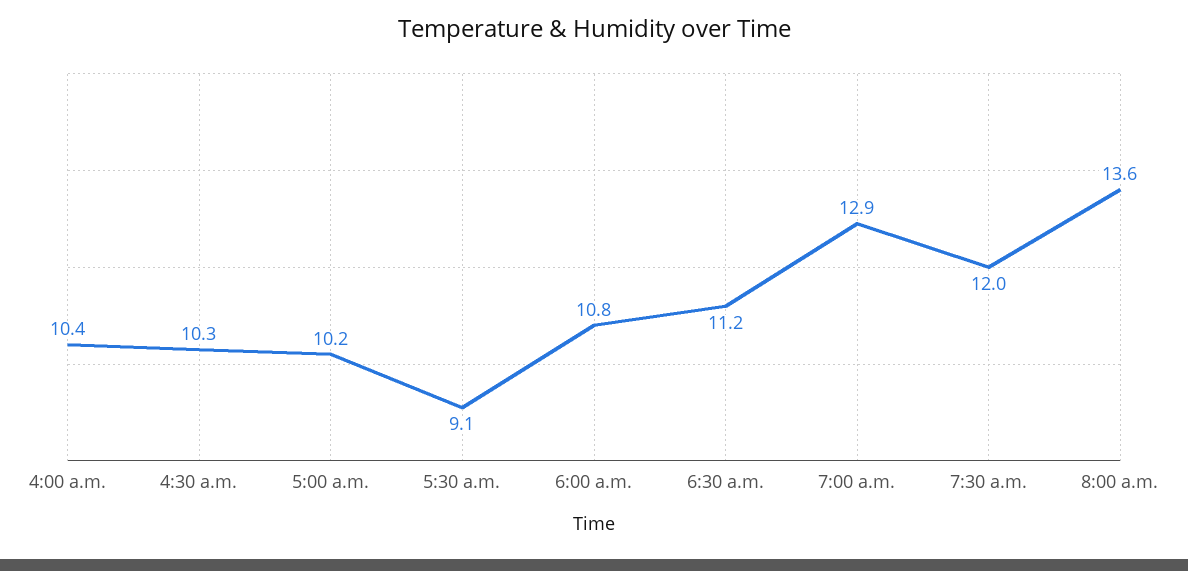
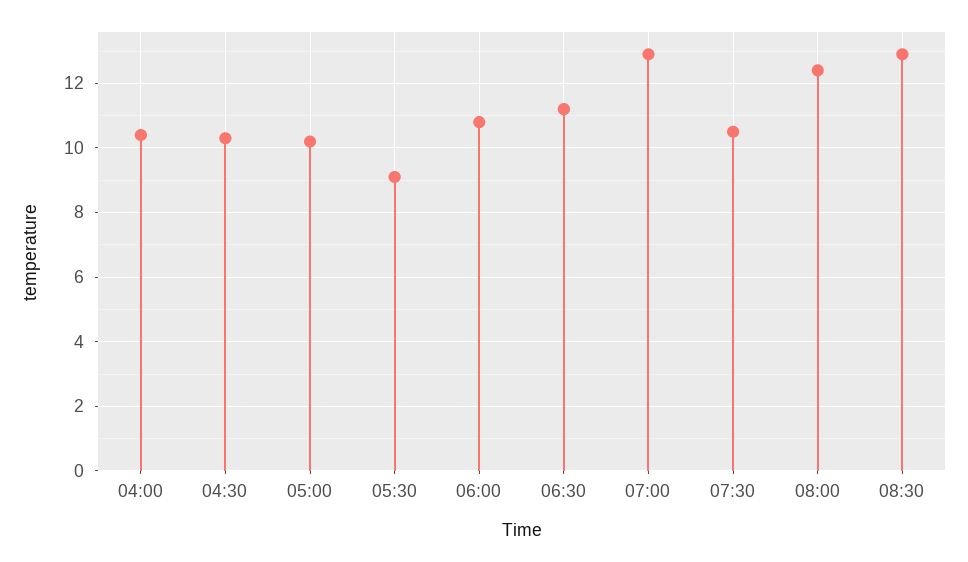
7:30 a.m.: 12 -> 10.5
8:00 a.m.: 13.6 -> 12.5
08:30: none -> 13

